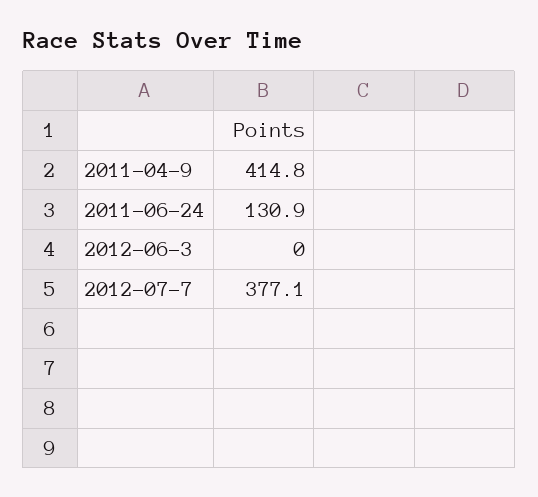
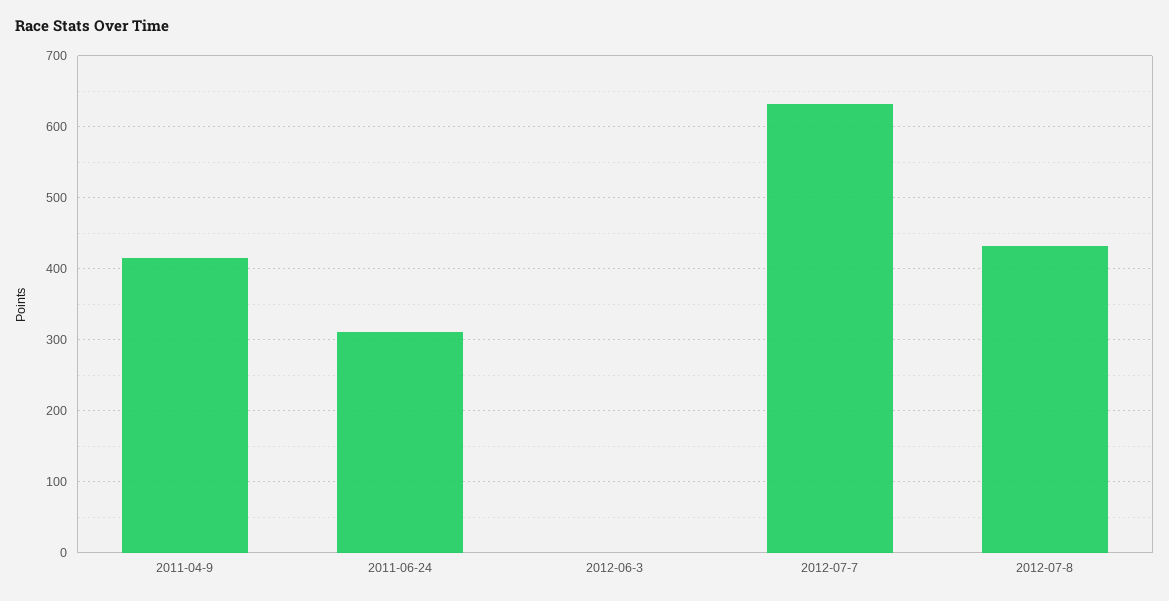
2011-06-24: 130.9 -> 310
2012-07-7: 377.1 -> 630
2012-07-8: none -> 430

